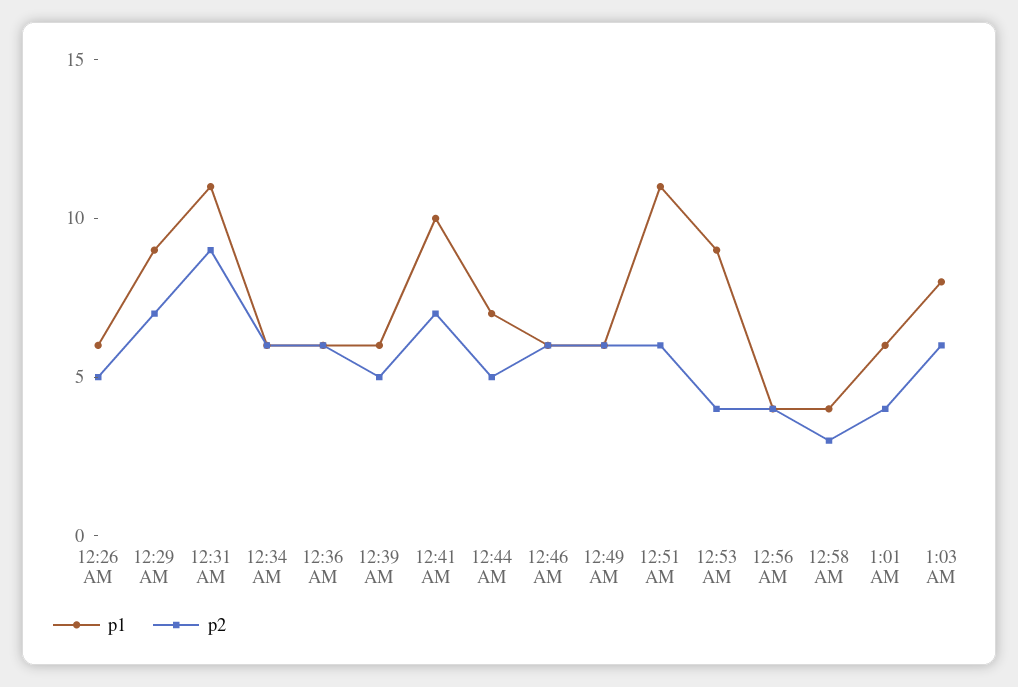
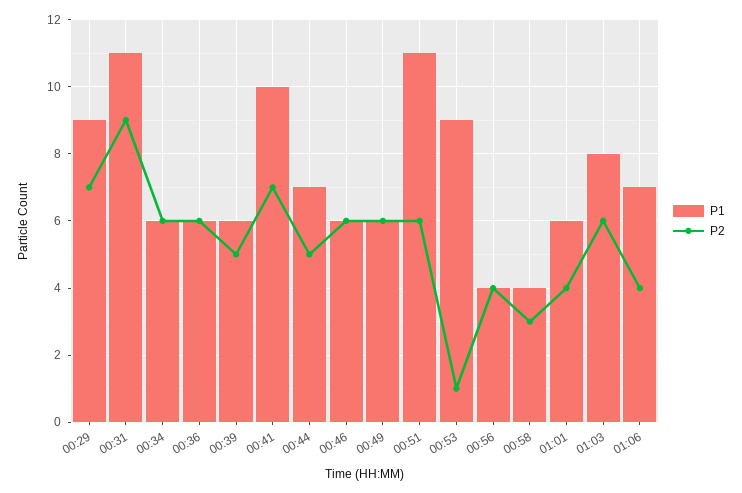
p1, 12:26 AM: 6 -> none
p2, 12:26 AM: 5 -> none
p2, 12:53 AM: 4 -> 1
p1, 01:06: none -> 7
p2, 01:06: none -> 4

